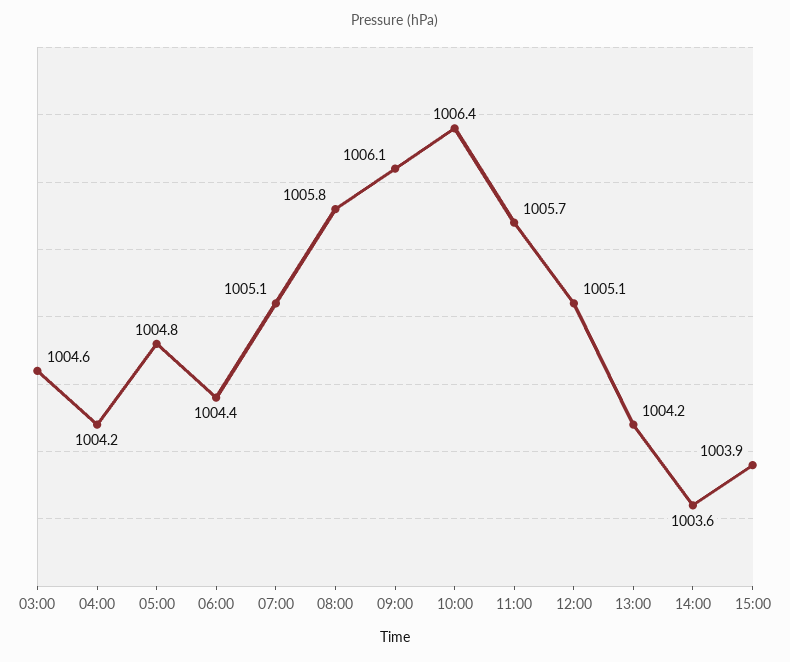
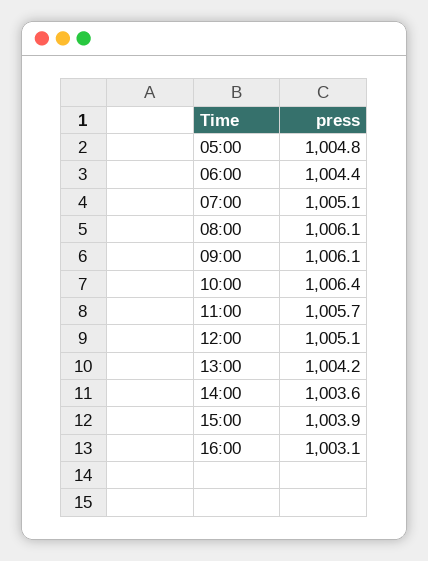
03:00: 1004.6 -> none
04:00: 1004.2 -> none
08:00: 1005.8 -> 1006.1
16:00: none -> 1003.1

